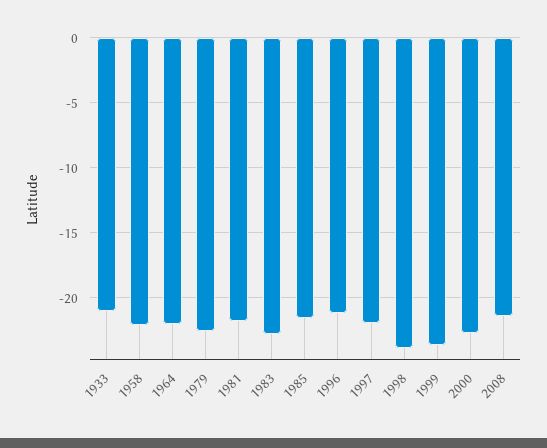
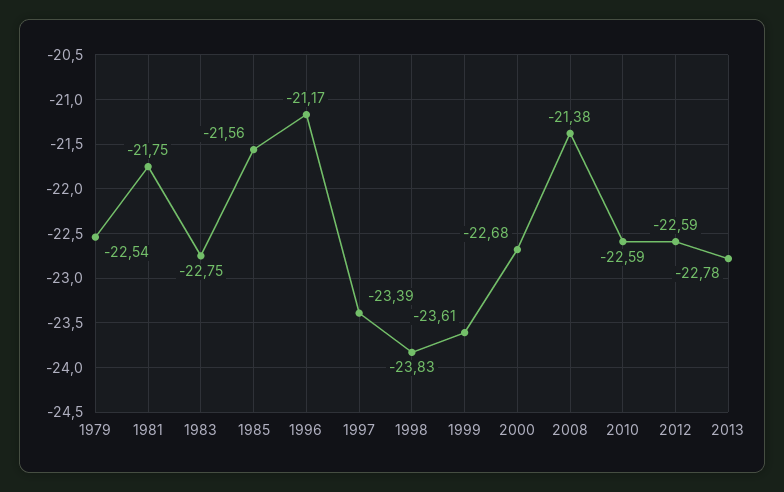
1933: -21 -> none
1958: -22 -> none
1964: -22 -> none
1997: -22 -> -23.39
2010: none -> -22.59
2012: none -> -22.59
2013: none -> -22.78

